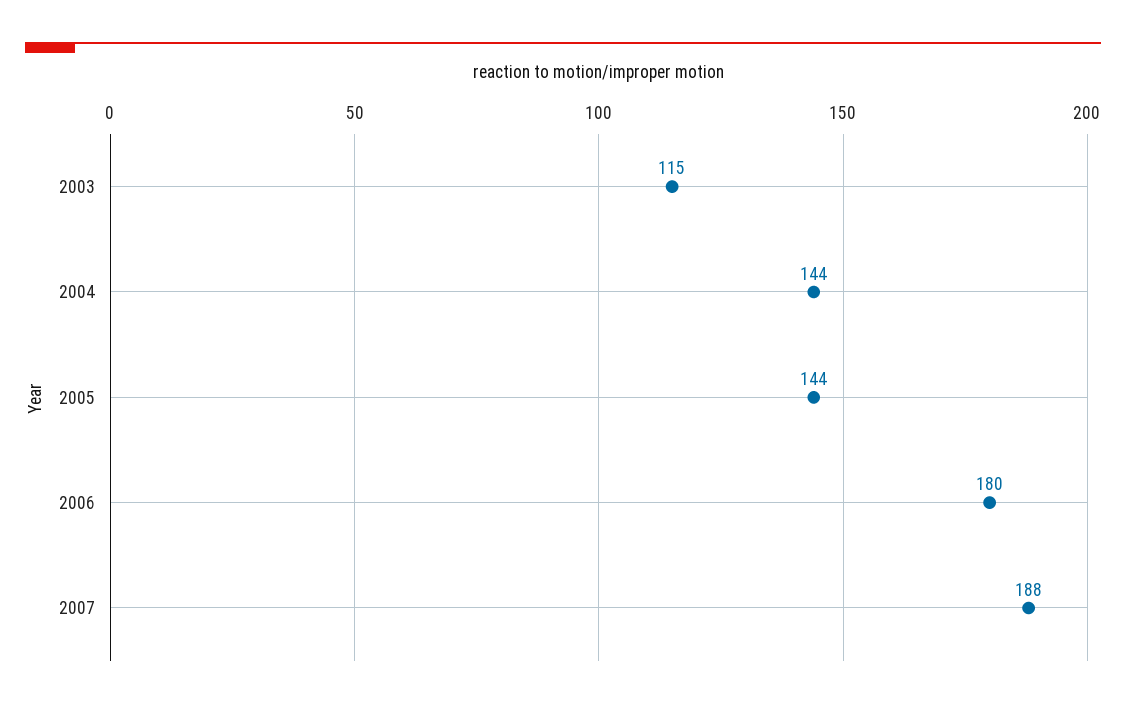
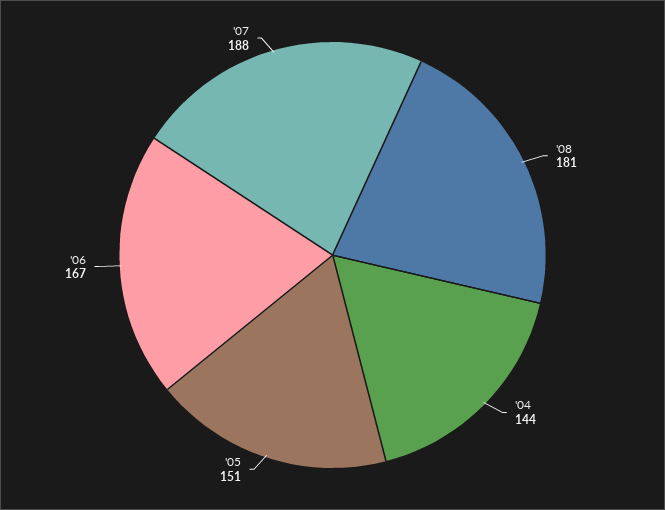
2003: 115 -> none
2005: 144 -> 151
2006: 180 -> 167
'08: none -> 181

